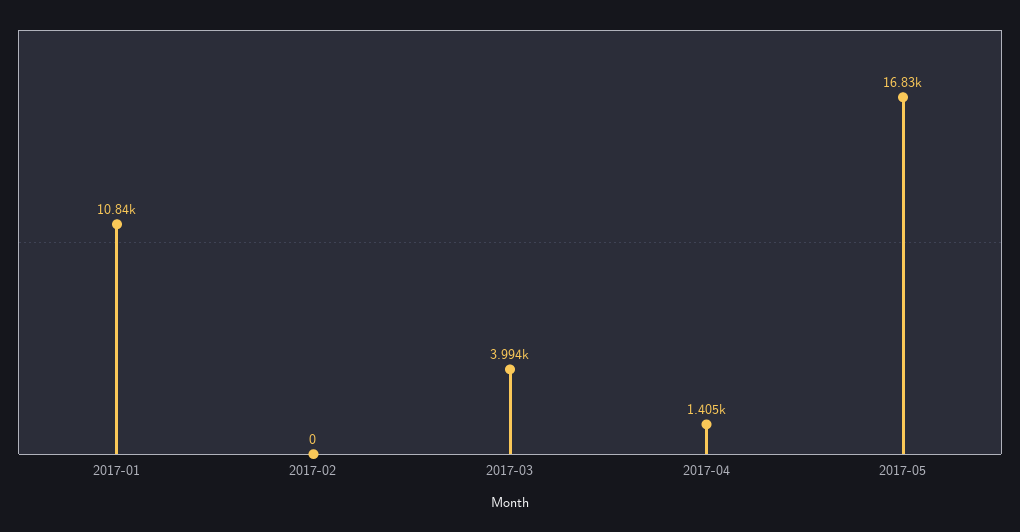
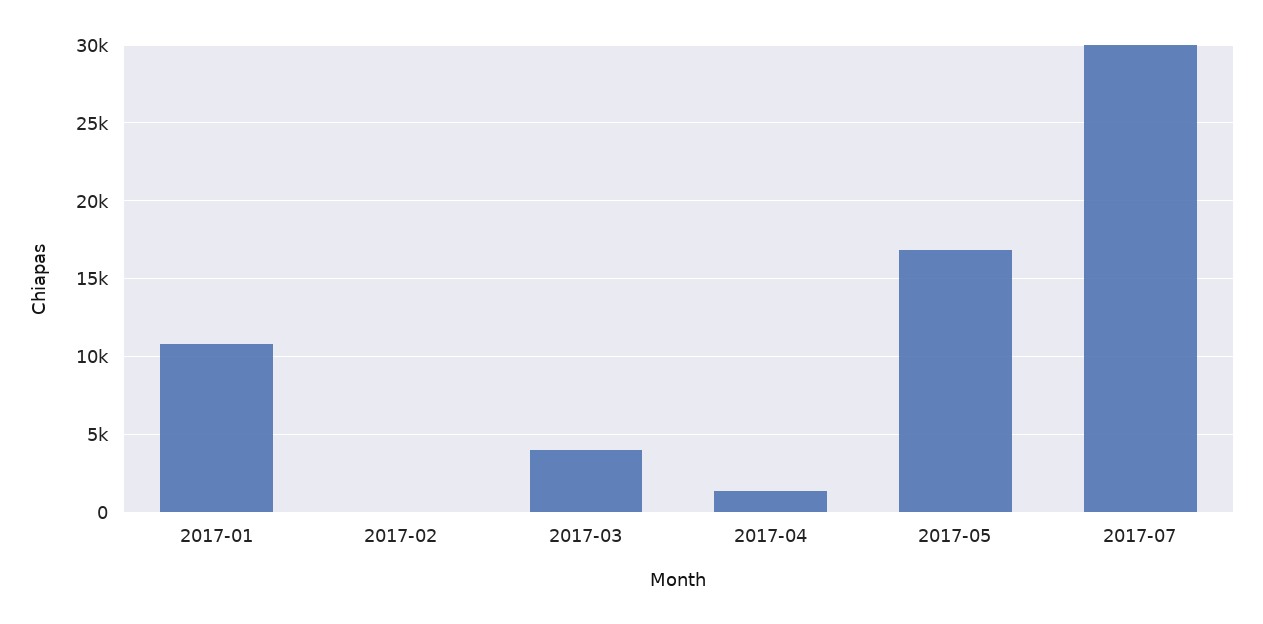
2017-07: none -> 30000

